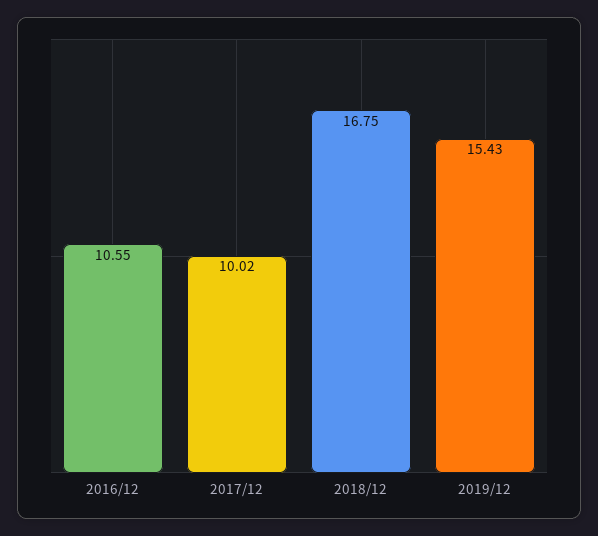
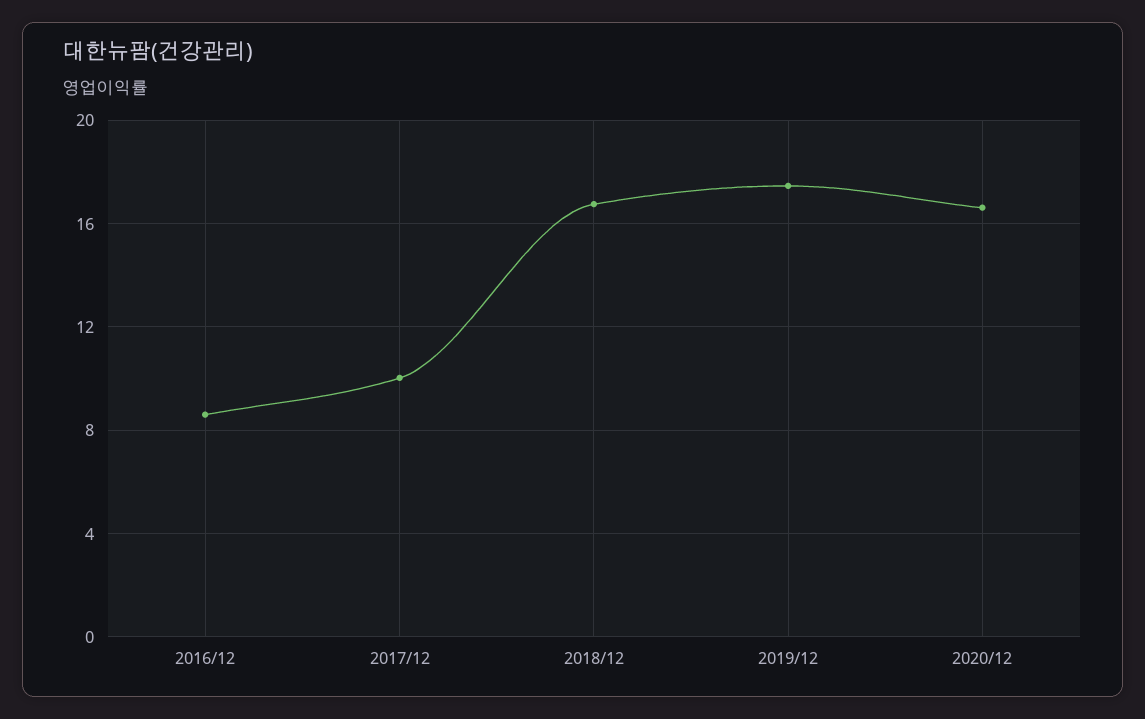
2016/12: 10.55 -> 8.5
2019/12: 15.43 -> 17.5
2020/12: none -> 16.5

